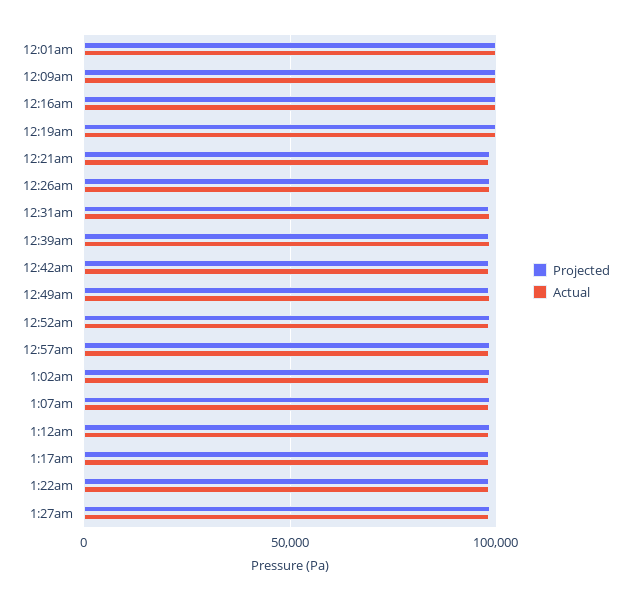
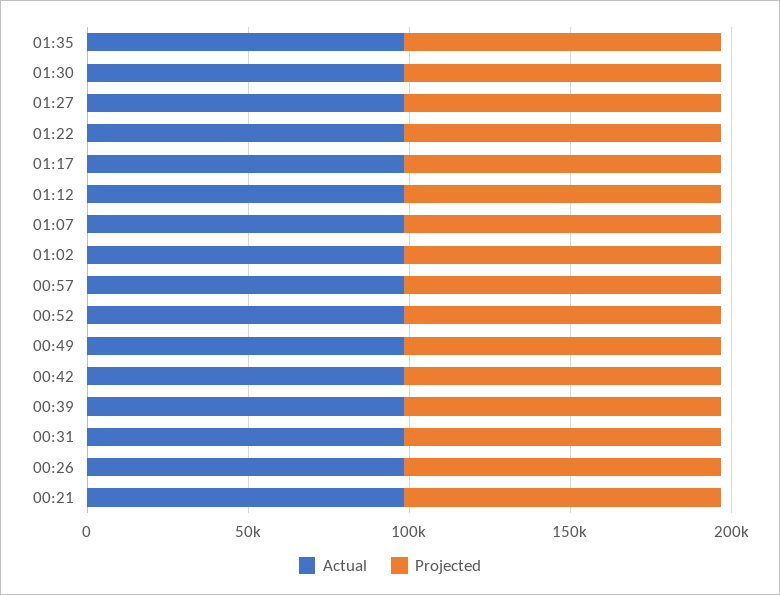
Projected, 12:01am: 100000 -> none
Actual, 12:01am: 100000 -> none
Projected, 12:09am: 100000 -> none
Actual, 12:09am: 100000 -> none
Projected, 12:16am: 100000 -> none
Actual, 12:16am: 100000 -> none
Projected, 12:19am: 100000 -> none
Actual, 12:19am: 100000 -> none
Actual, 01:35: none -> 100000
Projected, 01:35: none -> 100000
Actual, 01:30: none -> 100000
Projected, 01:30: none -> 100000

